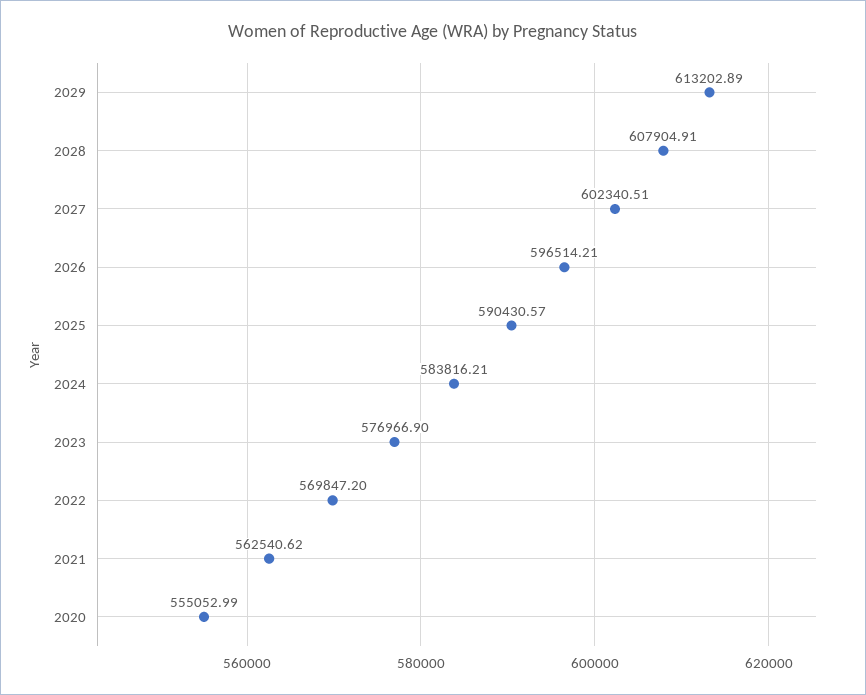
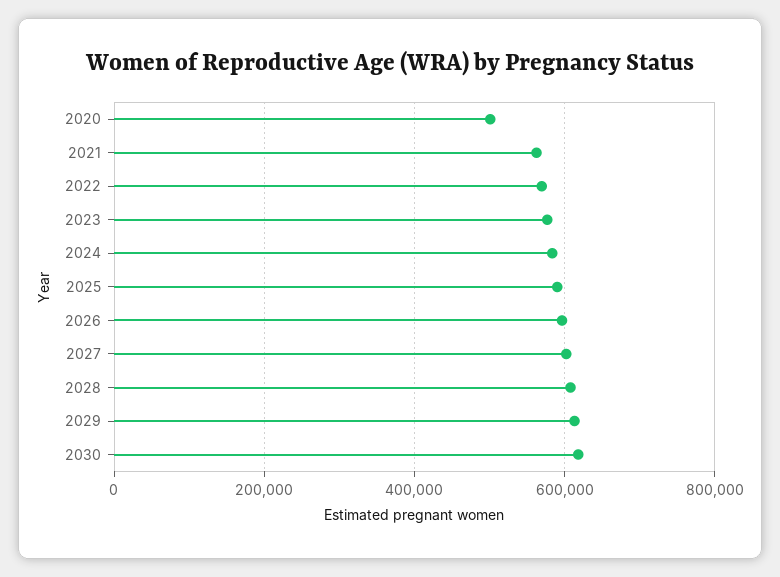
2020: 555052.99 -> 500000
2030: none -> 620000

